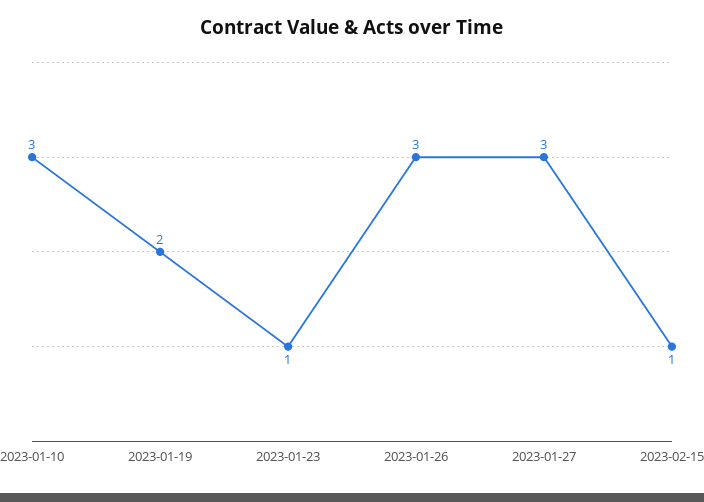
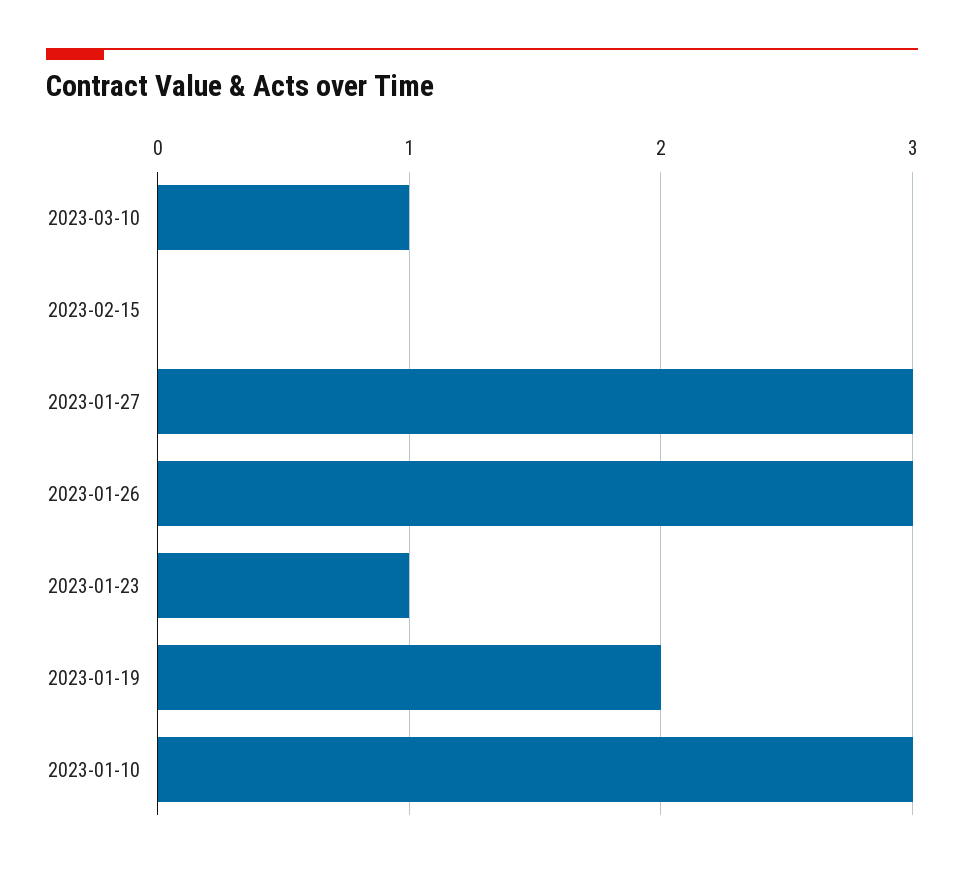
2023-02-15: 1 -> 0
2023-03-10: none -> 1

